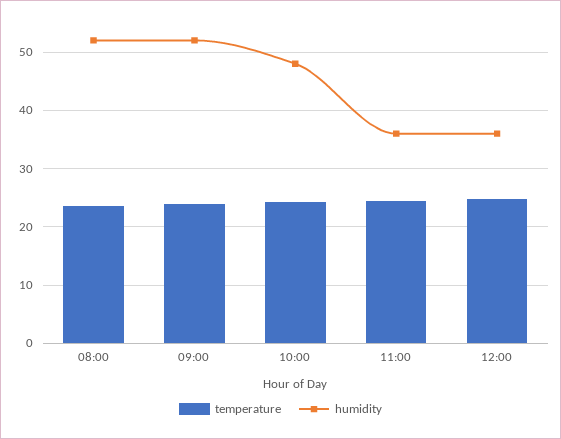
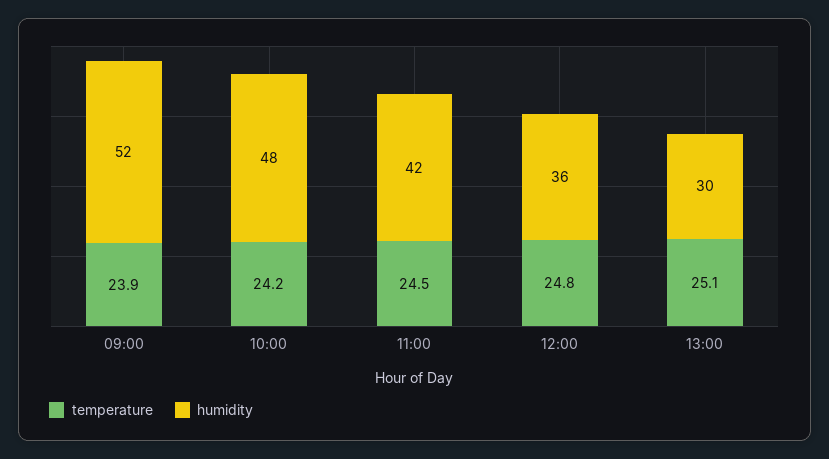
temperature, 08:00: 24 -> none
humidity, 08:00: 52 -> none
humidity, 11:00: 36 -> 42
temperature, 13:00: none -> 25.1
humidity, 13:00: none -> 30

